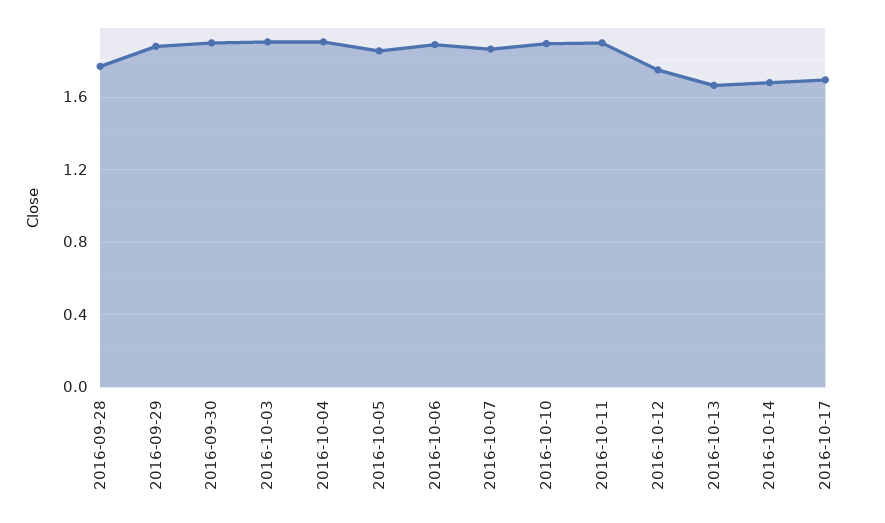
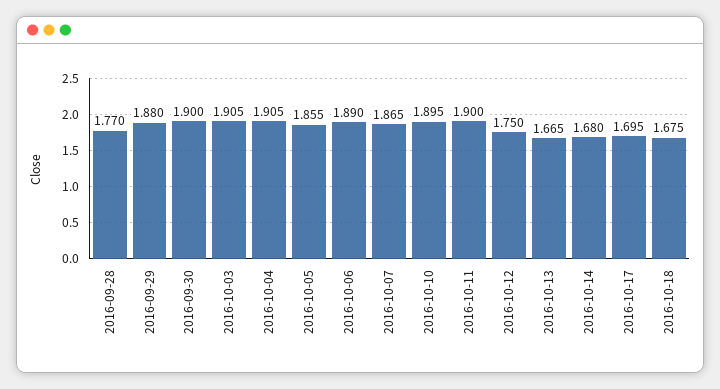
2016-10-18: none -> 1.675

